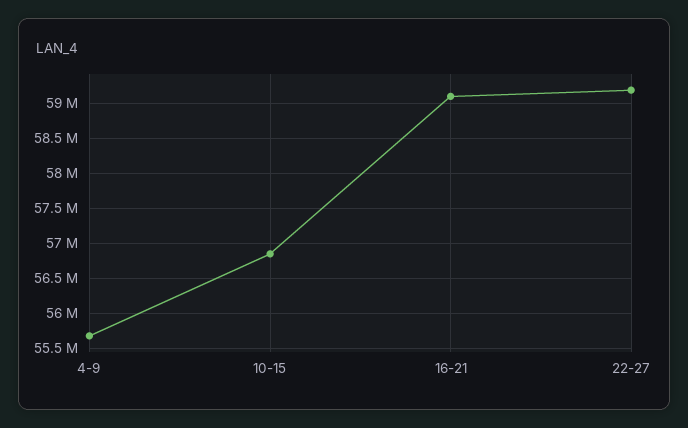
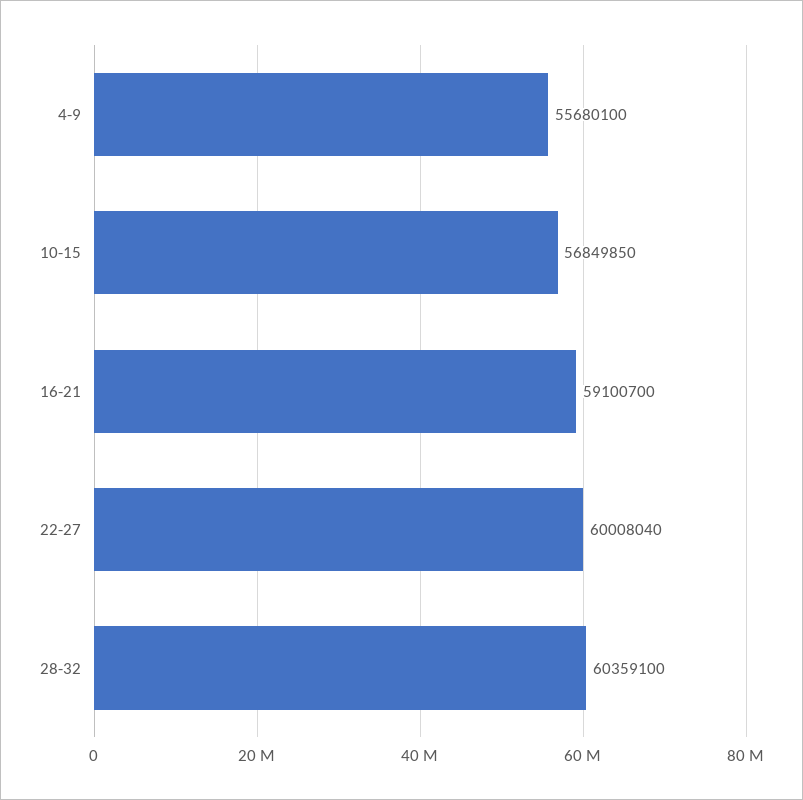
22-27: 59200000 -> 60008040
28-32: none -> 60359100

